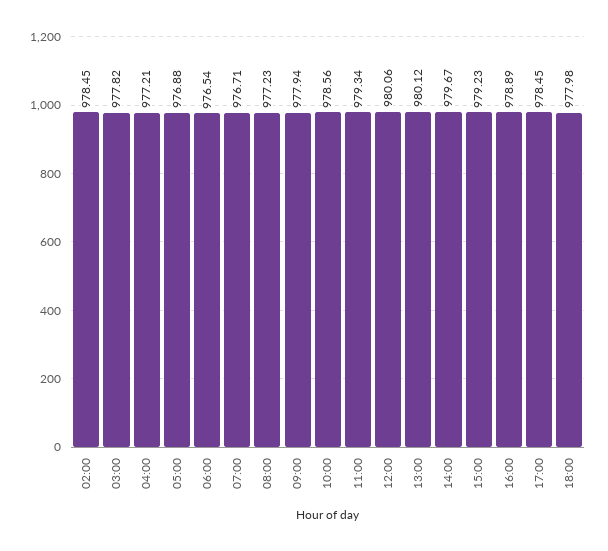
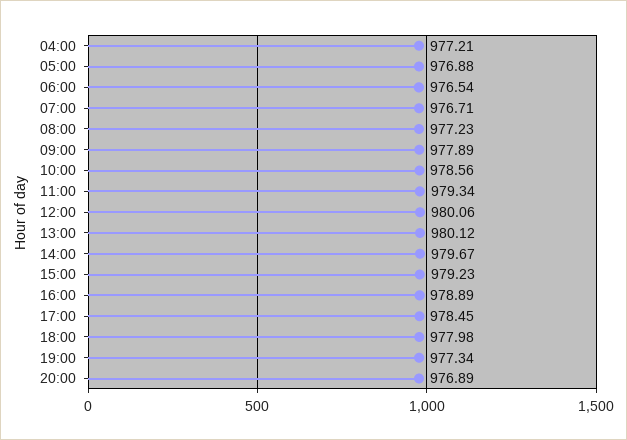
02:00: 978.45 -> none
03:00: 977.82 -> none
09:00: 977.94 -> 977.89
19:00: none -> 977.34
20:00: none -> 976.89

